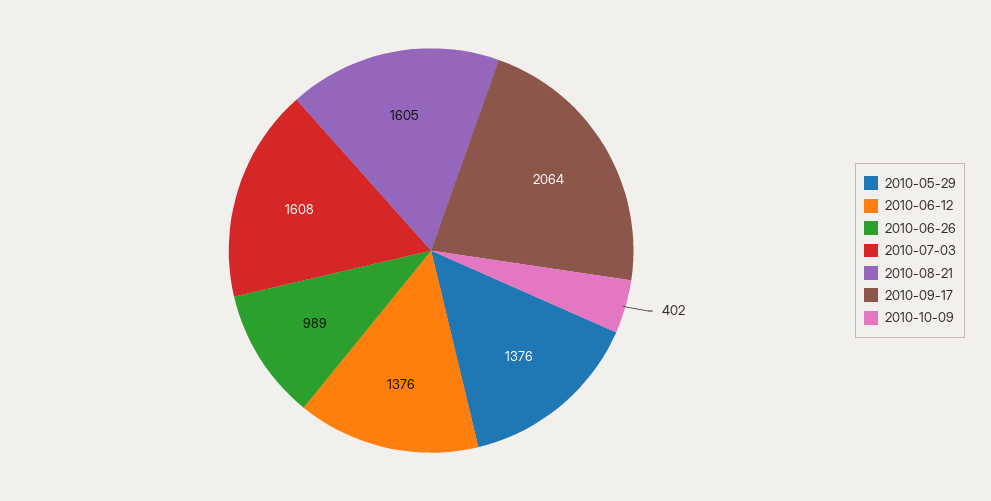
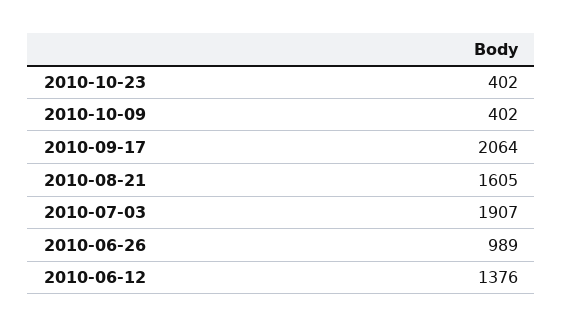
2010-05-29: 1376 -> none
2010-07-03: 1608 -> 1907
2010-10-23: none -> 402

